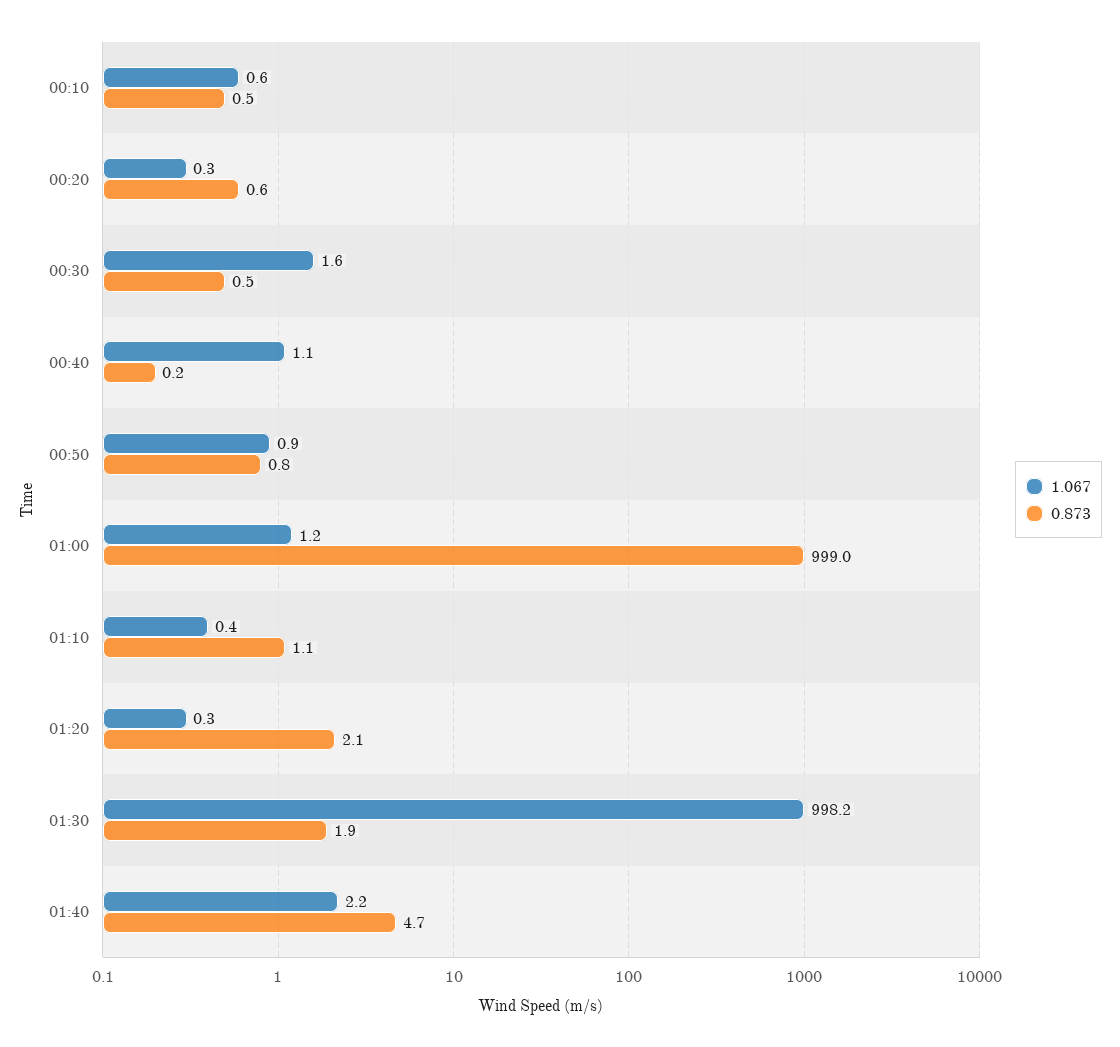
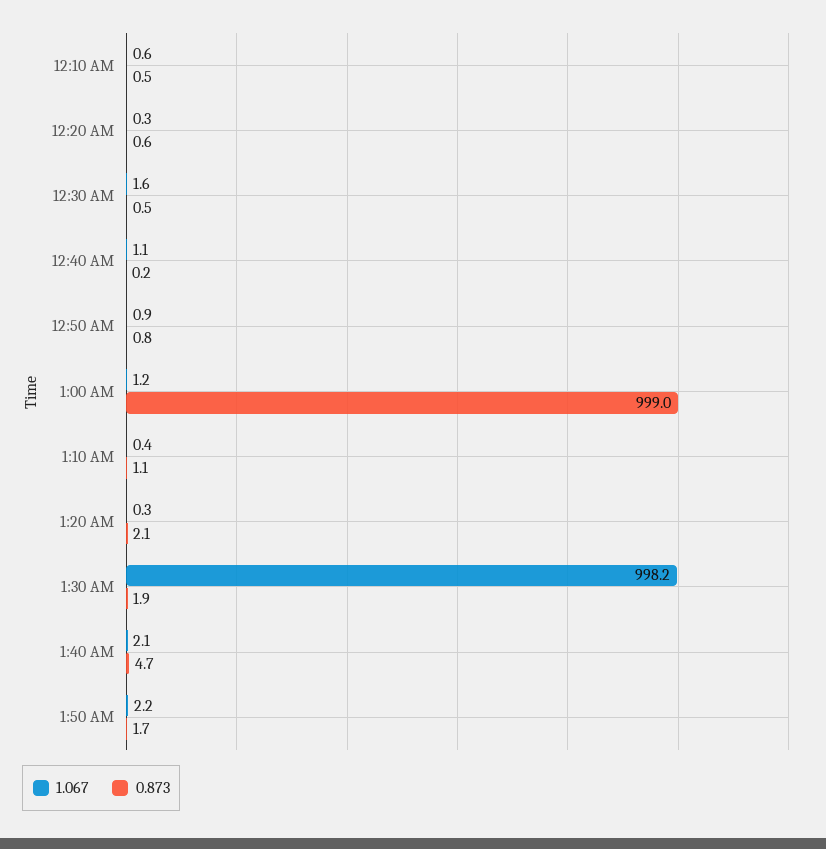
1.067, 01:40: 2.2 -> 2.1
1.067, 1:50 AM: none -> 2.2
0.873, 1:50 AM: none -> 1.7

